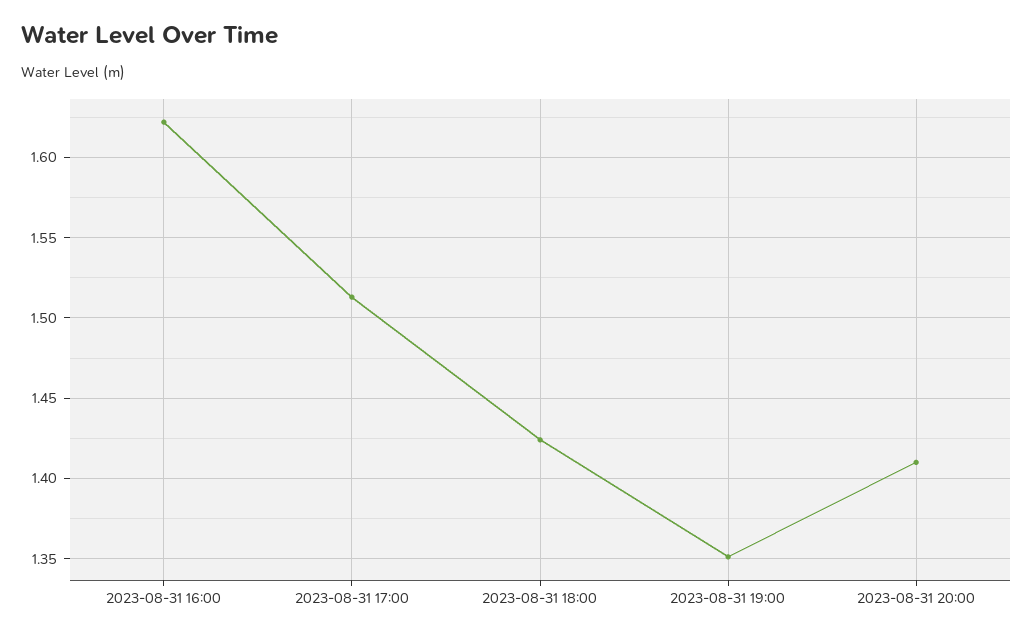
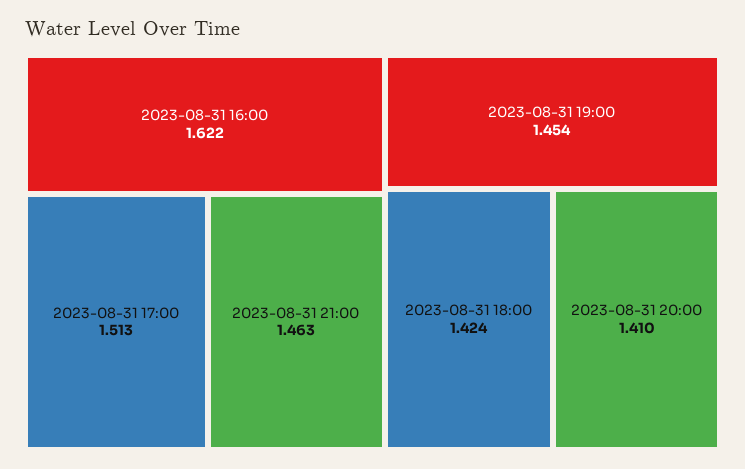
2023-08-31 19:00: 1.35 -> 1.454
2023-08-31 21:00: none -> 1.463

